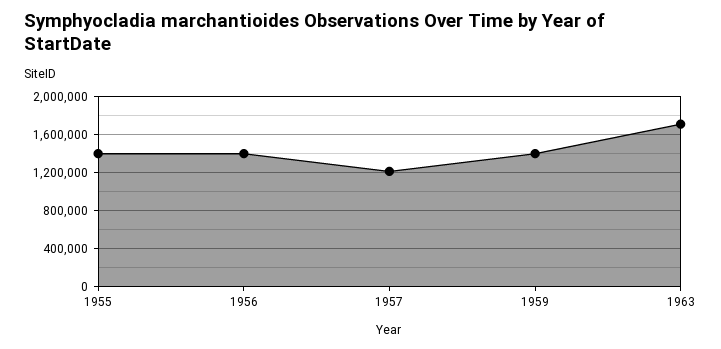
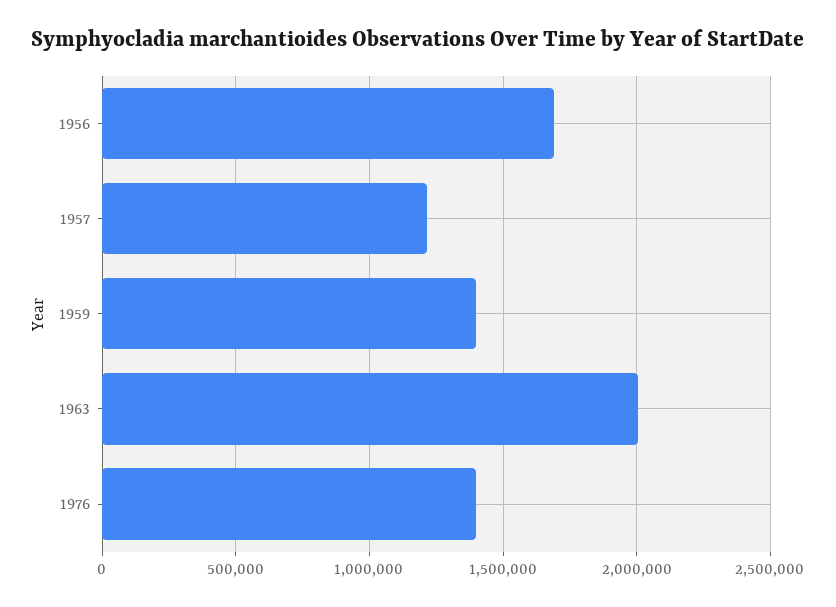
1955: 1400000 -> none
1956: 1400000 -> 1700000
1963: 1700000 -> 2000000
1976: none -> 1400000

